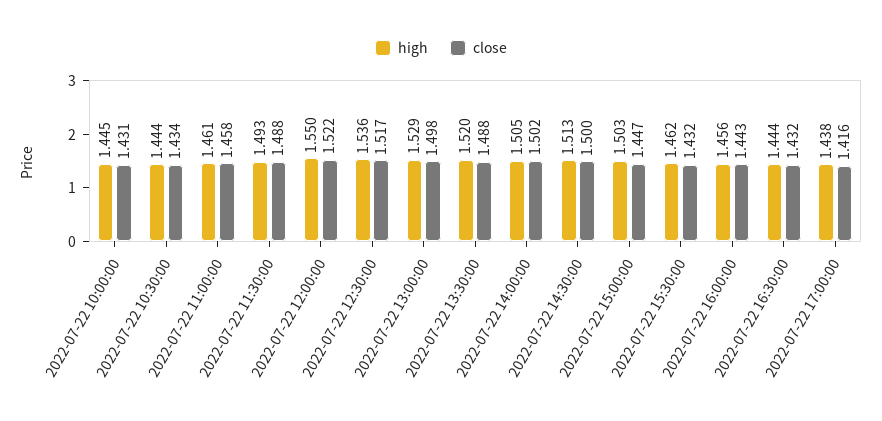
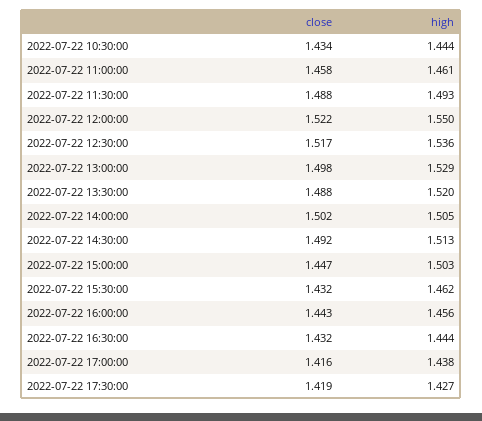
high, 2022-07-22 10:00:00: 1.445 -> none
close, 2022-07-22 10:00:00: 1.431 -> none
close, 2022-07-22 14:30:00: 1.5 -> 1.492
close, 2022-07-22 17:30:00: none -> 1.419
high, 2022-07-22 17:30:00: none -> 1.427

